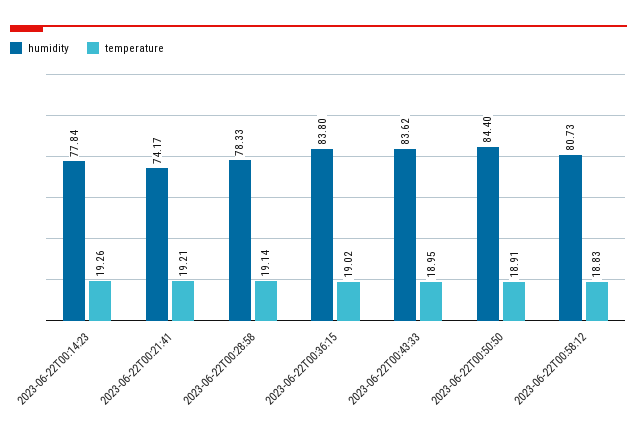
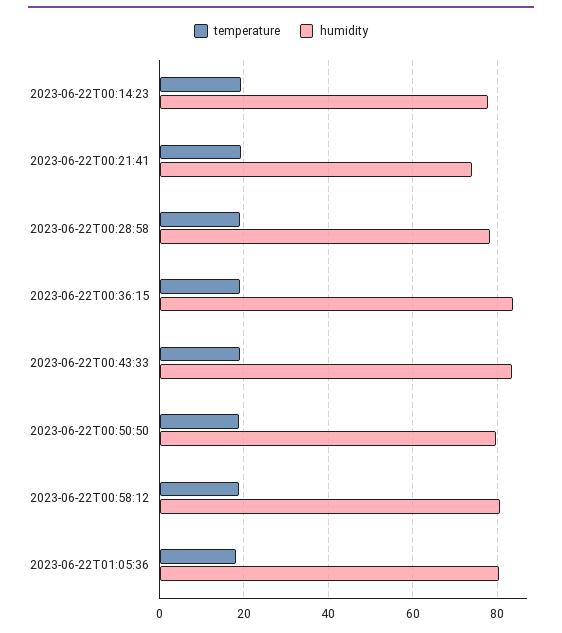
humidity, 2023-06-22T00:50:50: 84.4 -> 80
temperature, 2023-06-22T01:05:36: none -> 18
humidity, 2023-06-22T01:05:36: none -> 80

